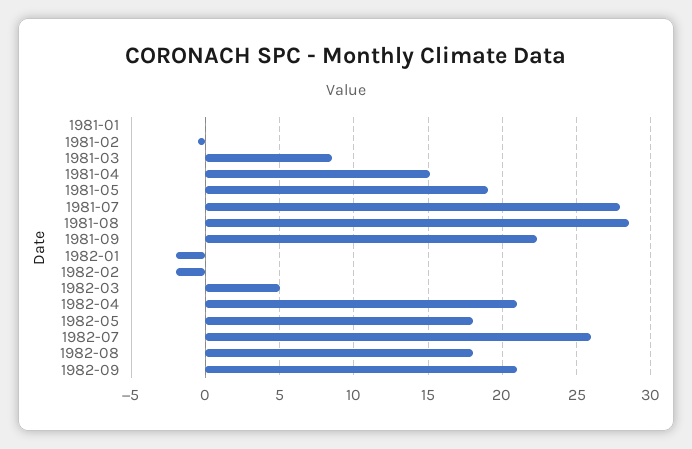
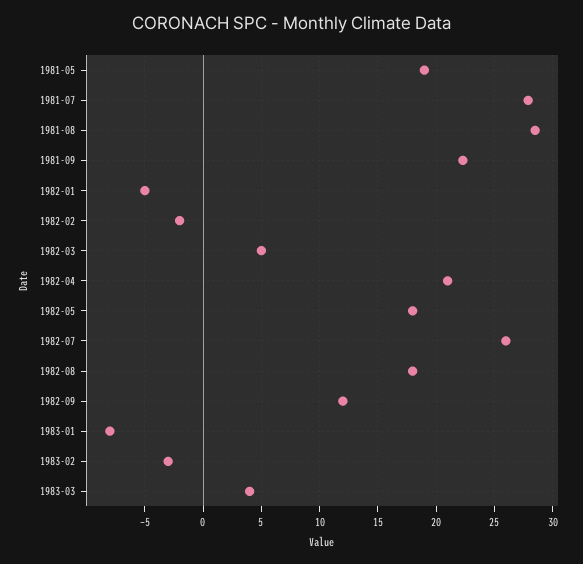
1981-01: 0 -> none
1981-02: -0.5 -> none
1981-03: 8.5 -> none
1981-04: 15 -> none
1982-01: -2 -> -5
1982-09: 21 -> 12
1983-01: none -> -8
1983-02: none -> -3
1983-03: none -> 4

